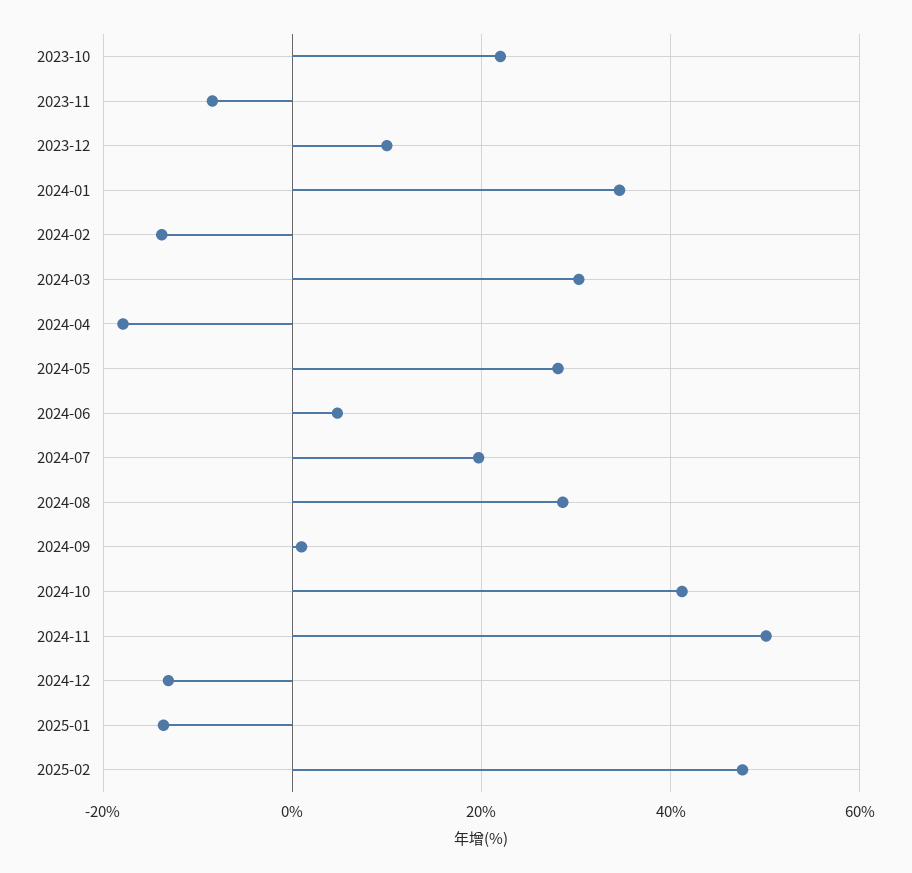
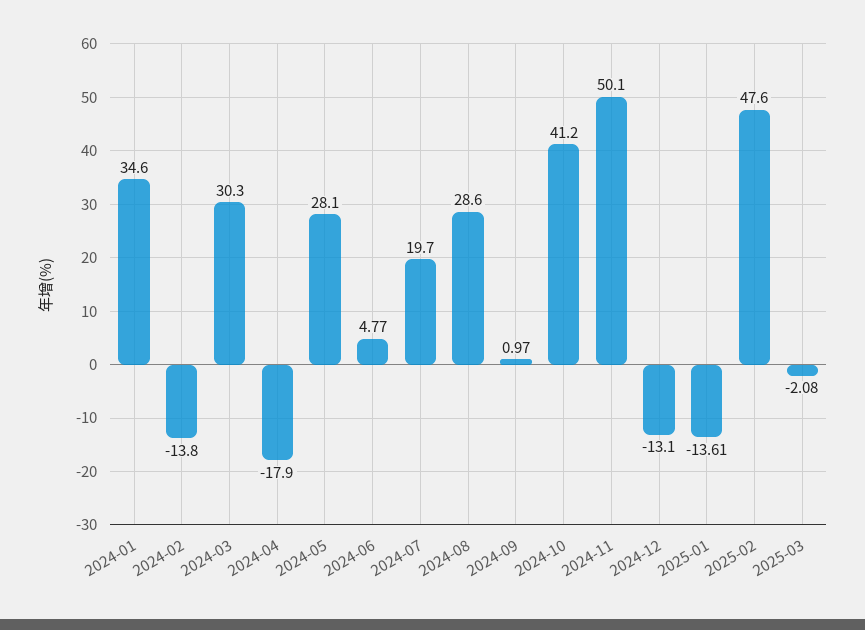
2023-10: 22 -> none
2023-11: -8 -> none
2023-12: 10 -> none
2025-03: none -> -2.08

